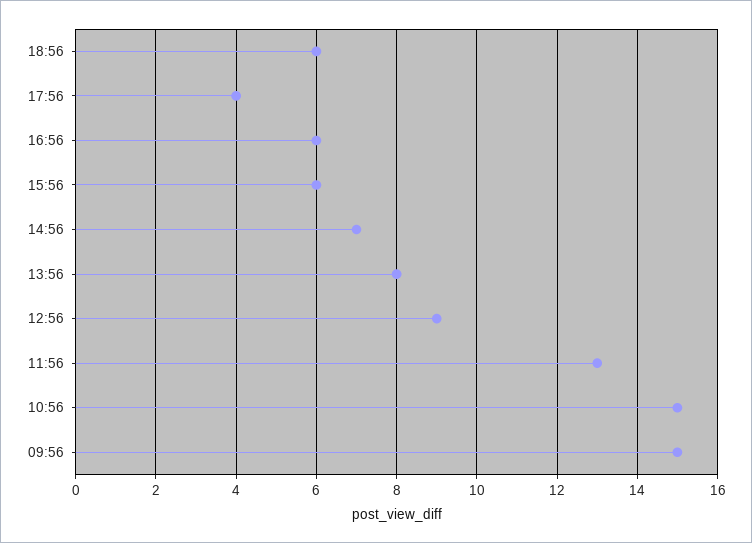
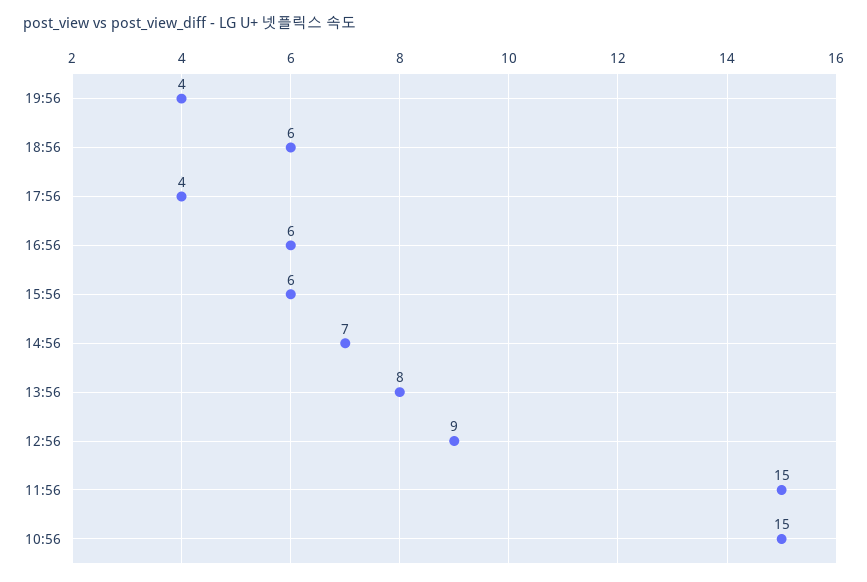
11:56: 13 -> 15
09:56: 15 -> none
19:56: none -> 4

